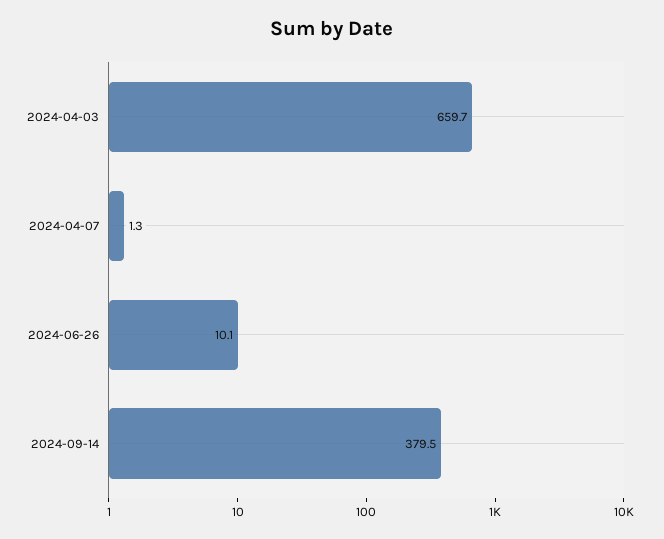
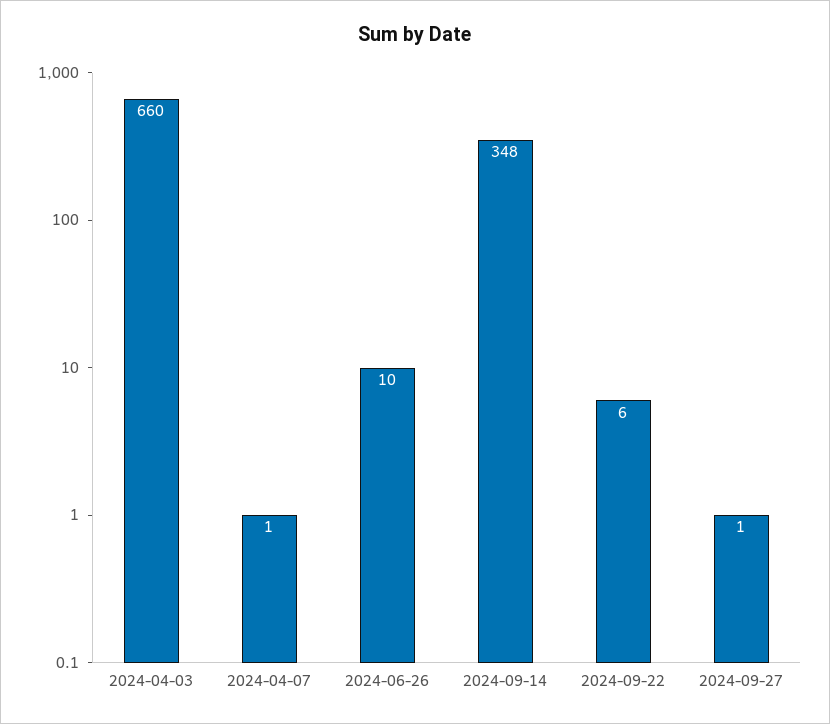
2024-09-14: 379.5 -> 348
2024-09-22: none -> 6
2024-09-27: none -> 1

